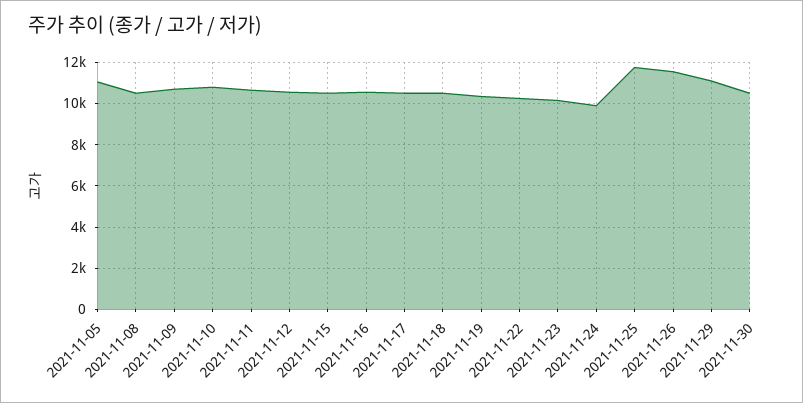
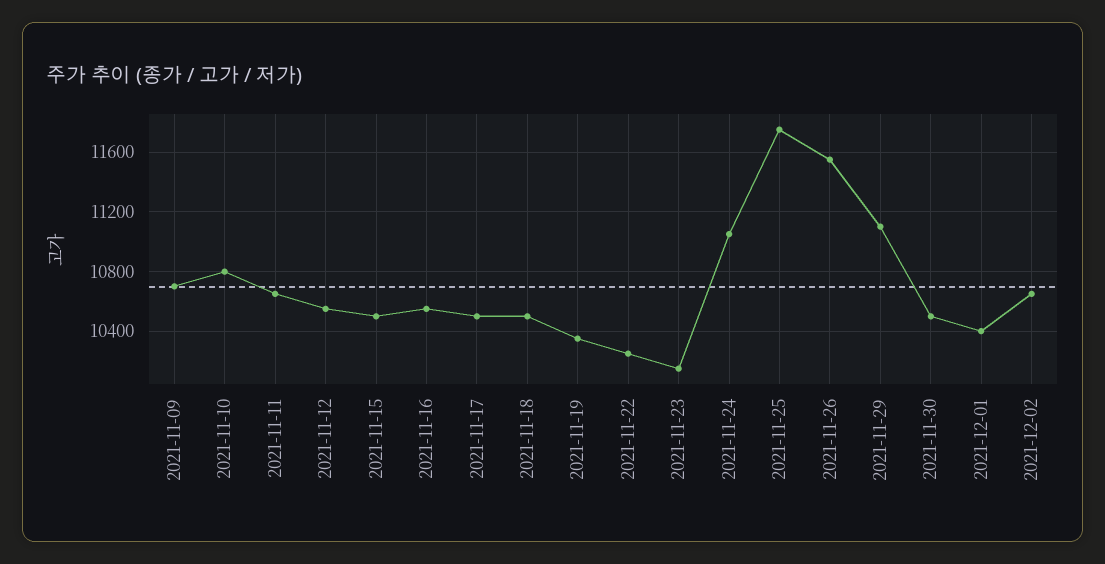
2021-11-05: 11000 -> none
2021-11-08: 10500 -> none
2021-11-24: 10000 -> 11050
2021-12-01: none -> 10400
2021-12-02: none -> 10650

